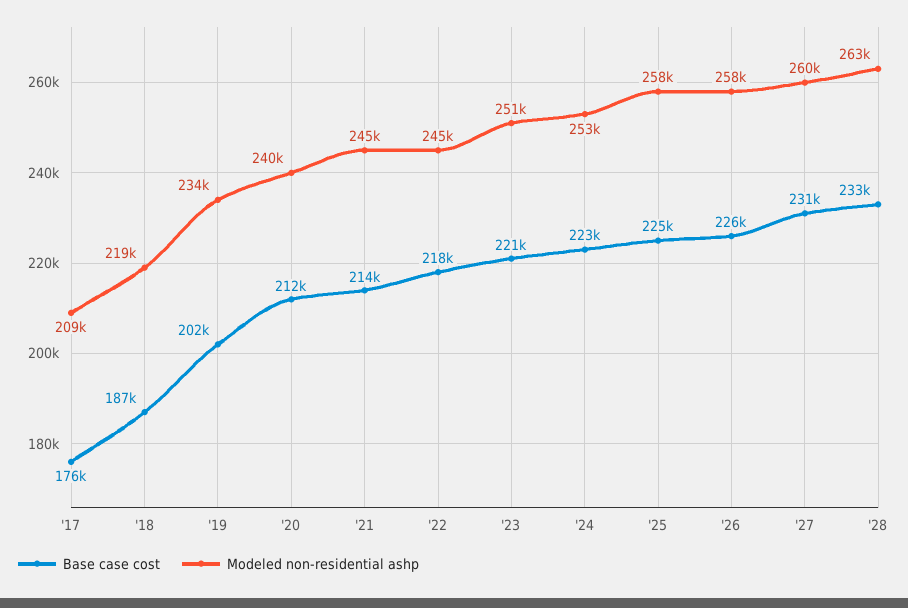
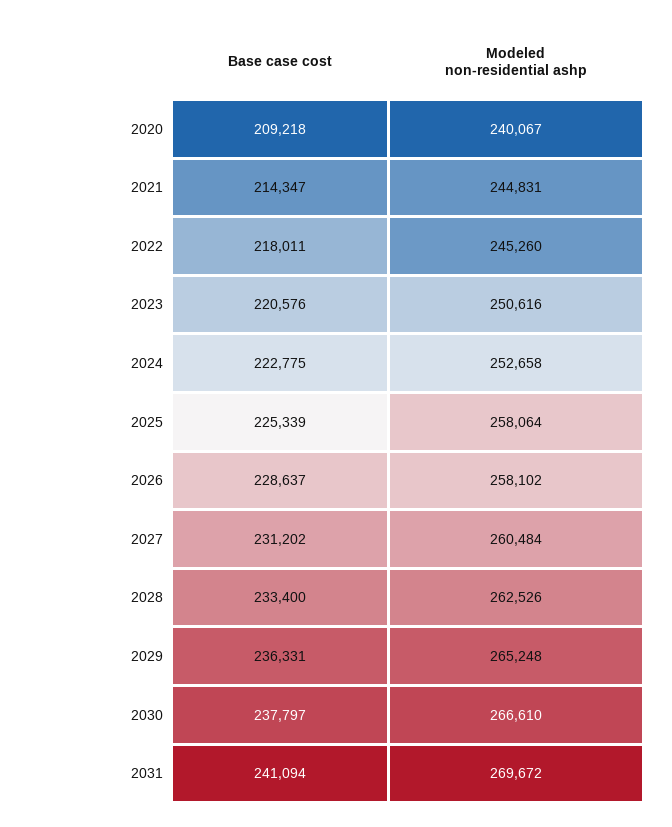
Base case cost, '17: 176000 -> none
Modeled non-residential ashp, '17: 209000 -> none
Base case cost, '18: 187000 -> none
Modeled non-residential ashp, '18: 219000 -> none
Base case cost, '19: 202000 -> none
Modeled non-residential ashp, '19: 234000 -> none
Base case cost, '20: 212000 -> 209218
Base case cost, '26: 226000 -> 228637
Base case cost, 2029: none -> 236331
Modeled non-residential ashp, 2029: none -> 265248
Base case cost, 2030: none -> 237797
Modeled non-residential ashp, 2030: none -> 266610
Base case cost, 2031: none -> 241094
Modeled non-residential ashp, 2031: none -> 269672

